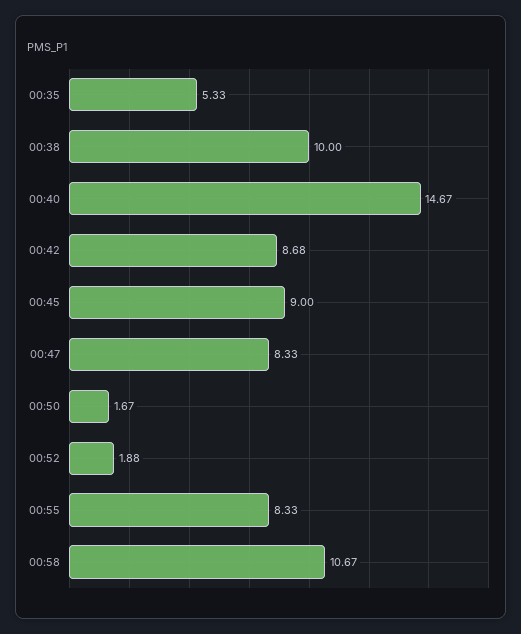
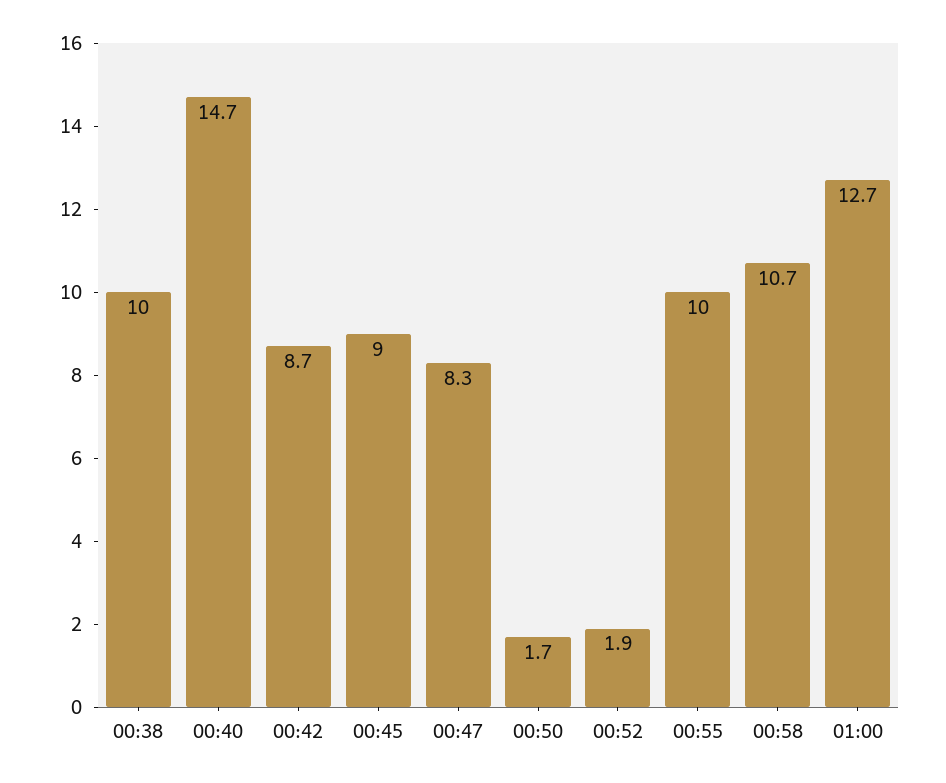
00:35: 5.33 -> none
00:55: 8.33 -> 10
01:00: none -> 12.7

